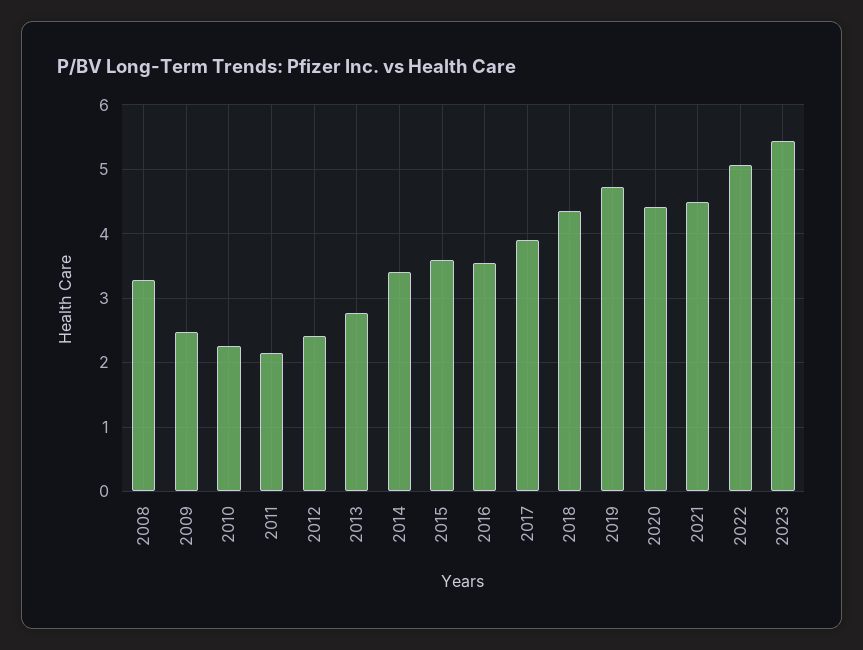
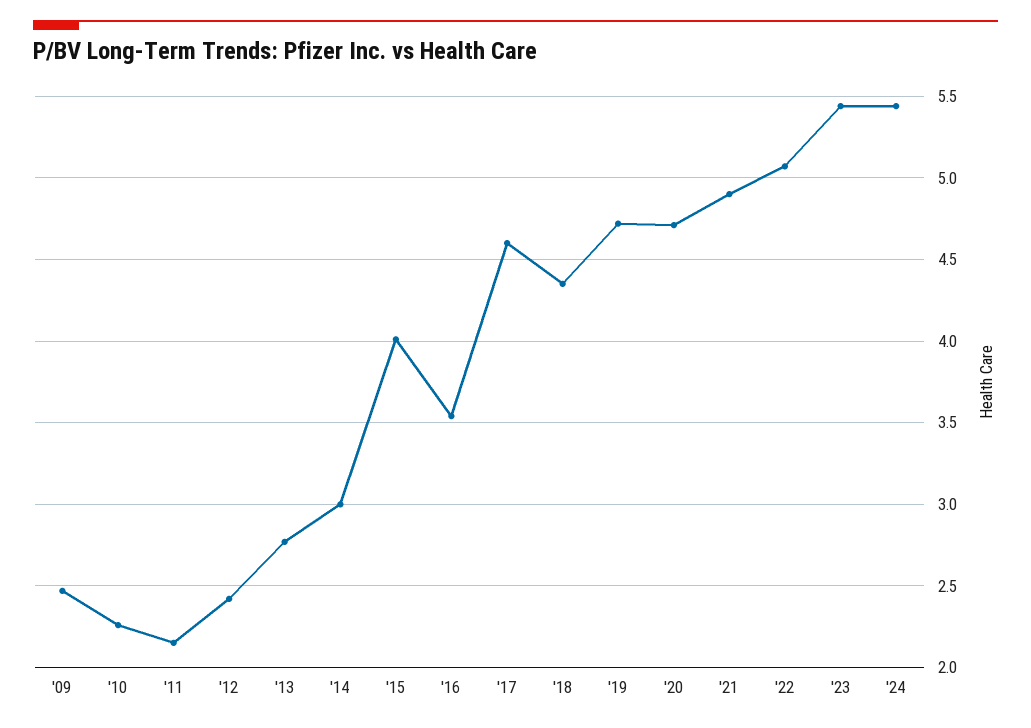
2008: 3.3 -> none
2014: 3.4 -> 3
2015: 3.6 -> 4
2017: 3.9 -> 4.6
2020: 4.4 -> 4.7
2021: 4.5 -> 4.9
'24: none -> 5.45

